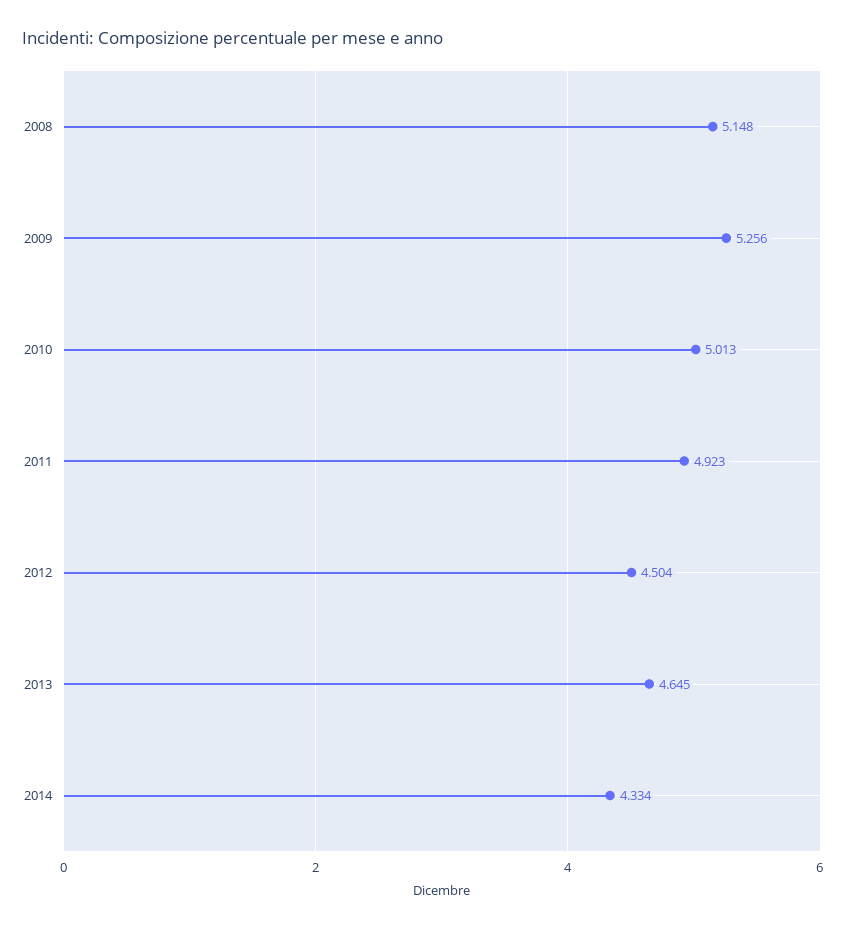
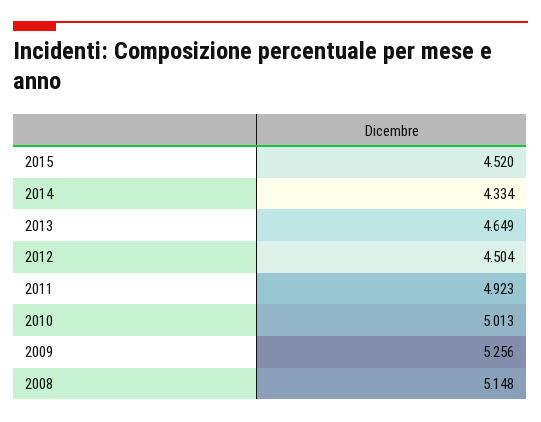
2013: 4.645 -> 4.649
2015: none -> 4.52

